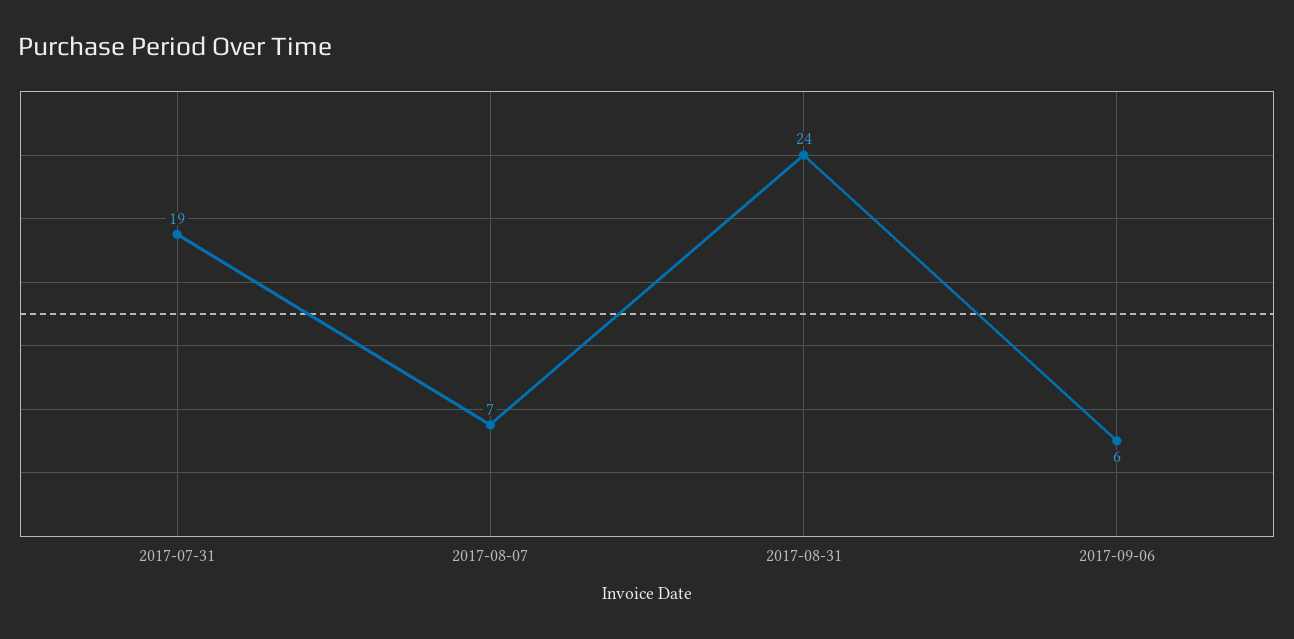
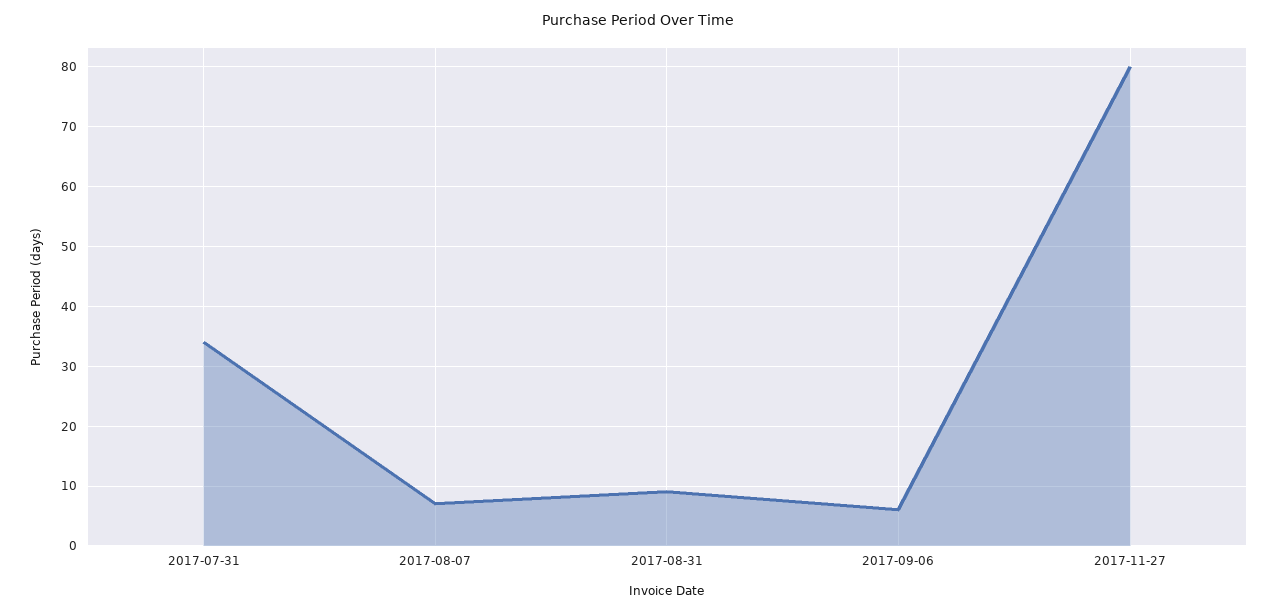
2017-07-31: 19 -> 35
2017-08-31: 24 -> 10
2017-11-27: none -> 80

